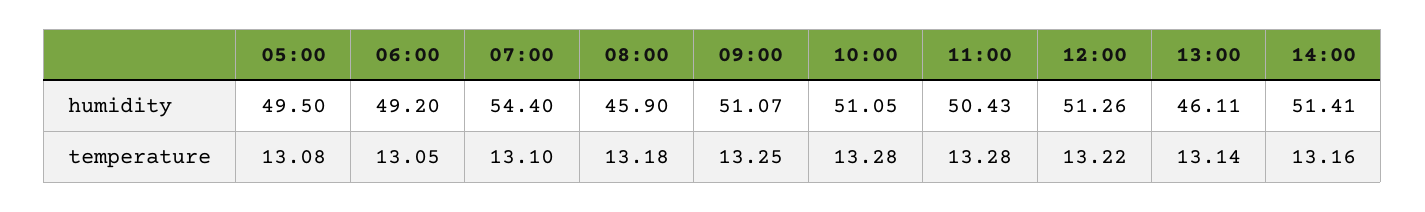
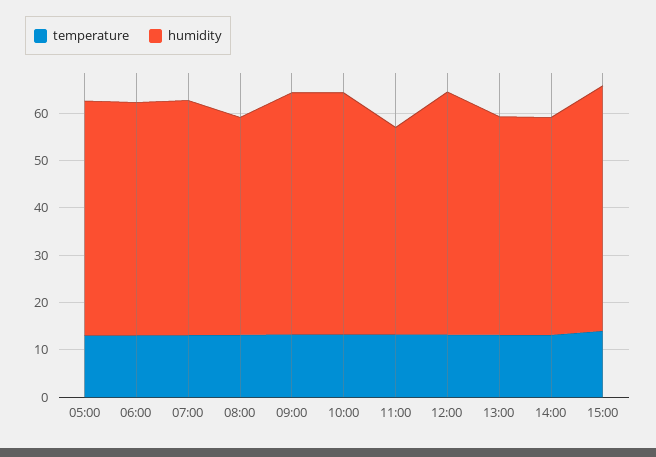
humidity, 07:00: 54.4 -> 50
humidity, 11:00: 50.43 -> 44
humidity, 14:00: 51.41 -> 46
temperature, 15:00: none -> 14
humidity, 15:00: none -> 52

